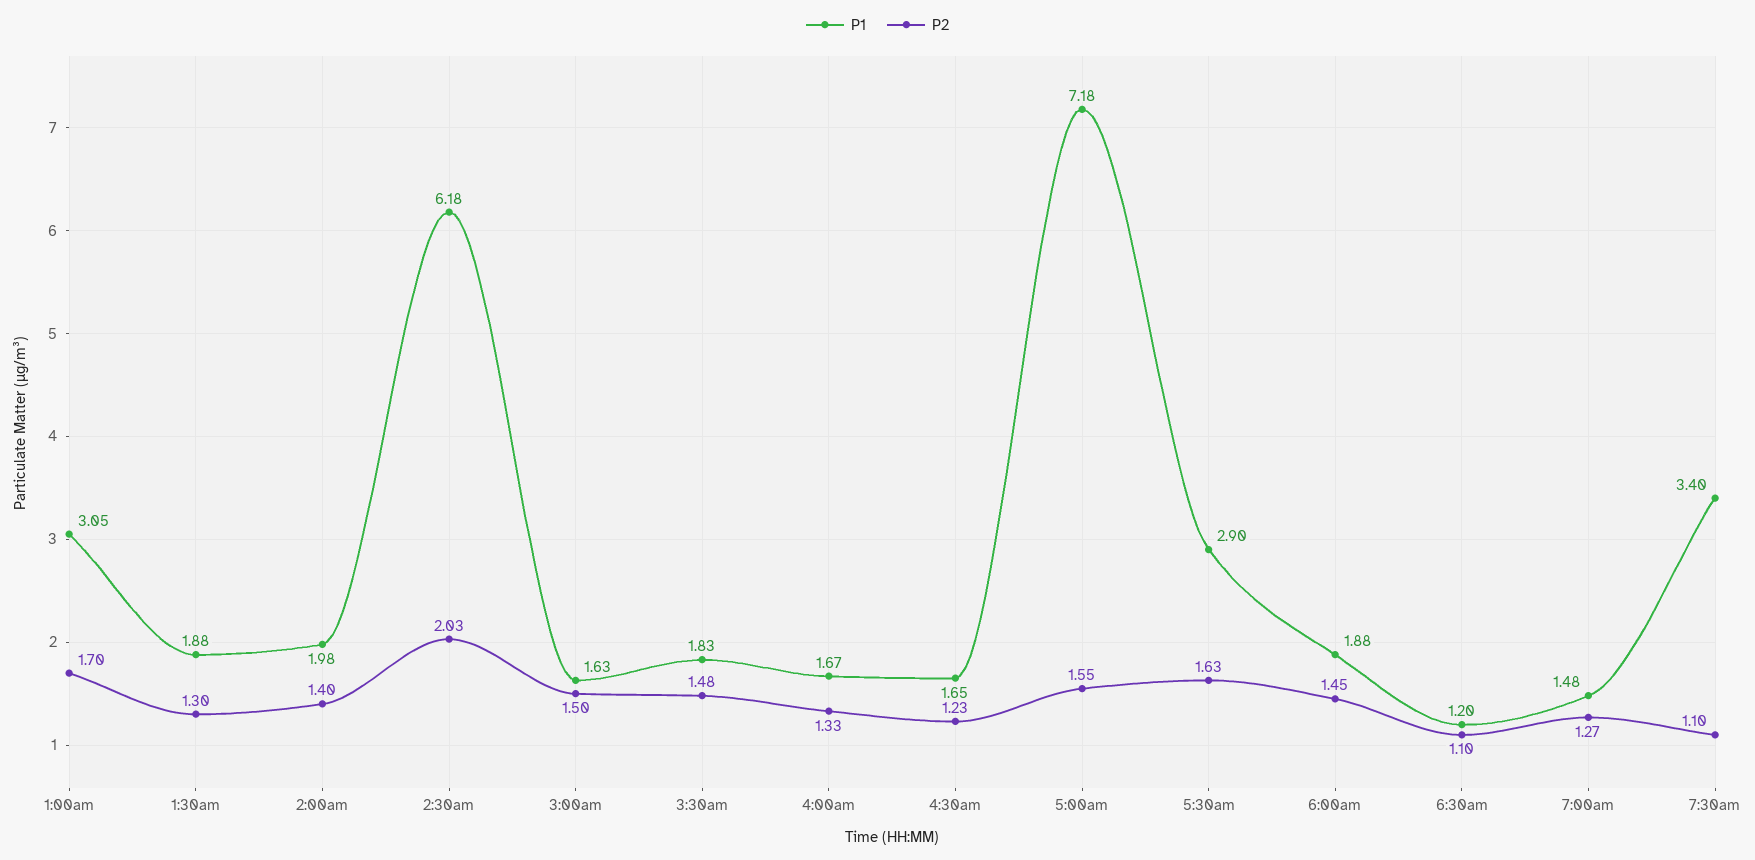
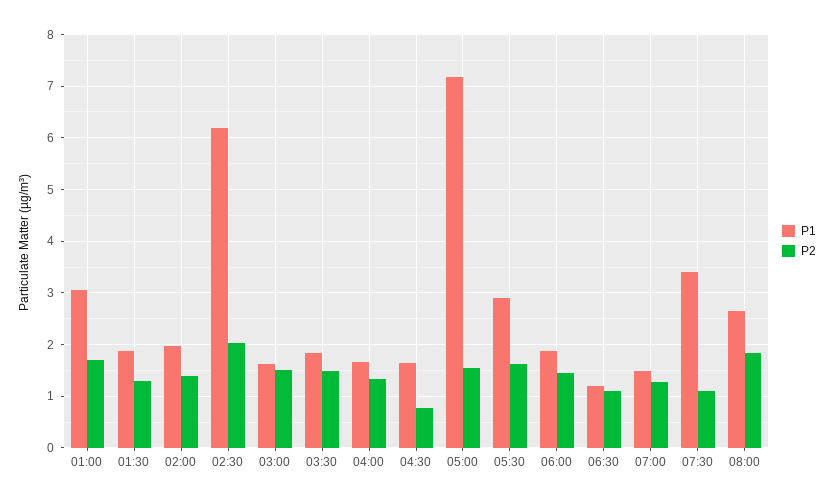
P2, 4:30am: 1.23 -> 0.8
P1, 08:00: none -> 2.6
P2, 08:00: none -> 1.8

